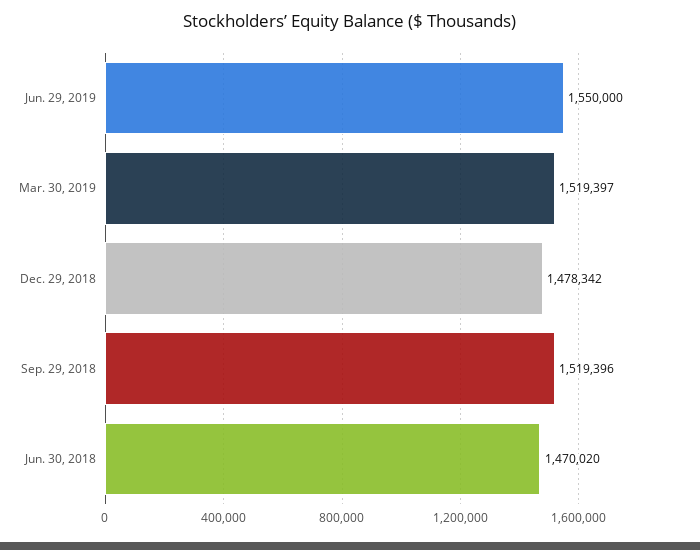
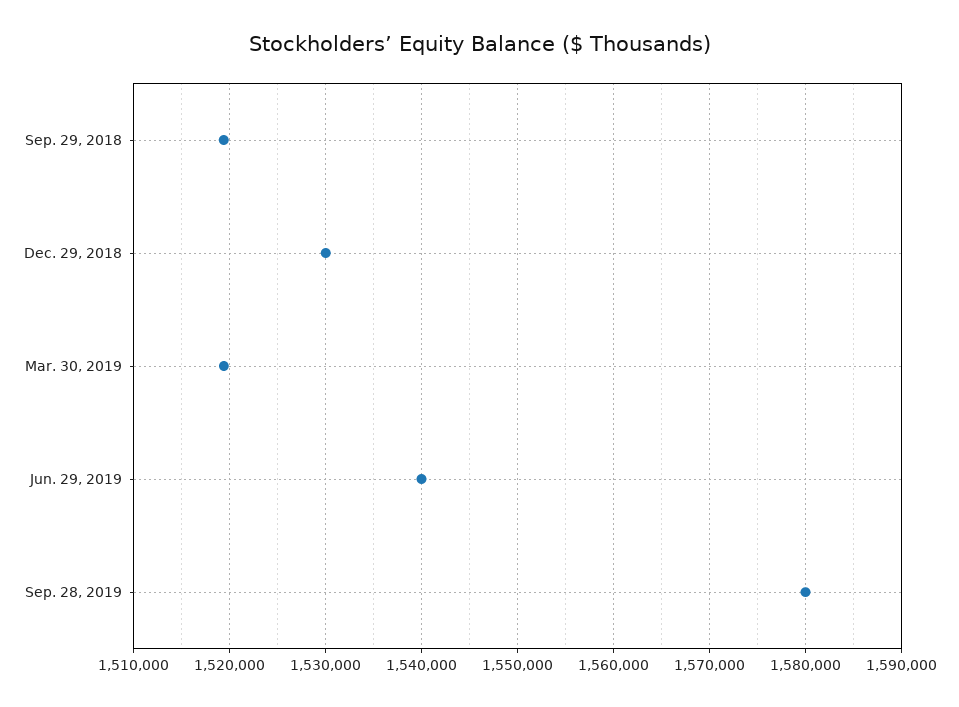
Jun. 29, 2019: 1550000 -> 1540000
Dec. 29, 2018: 1478342 -> 1530000
Jun. 30, 2018: 1470020 -> none
Sep. 28, 2019: none -> 1580000

